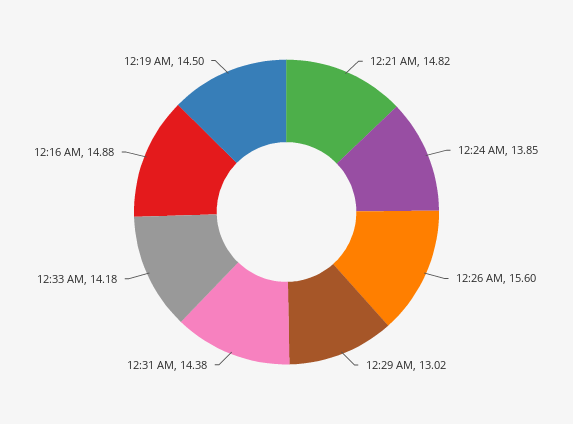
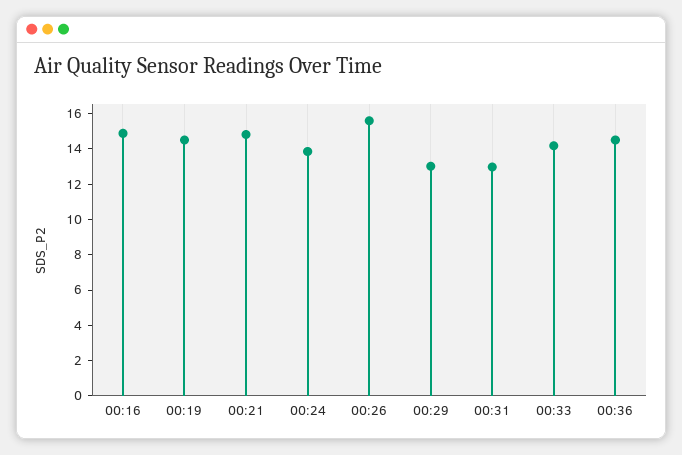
12:31 AM: 14.38 -> 13
00:36: none -> 14.5

